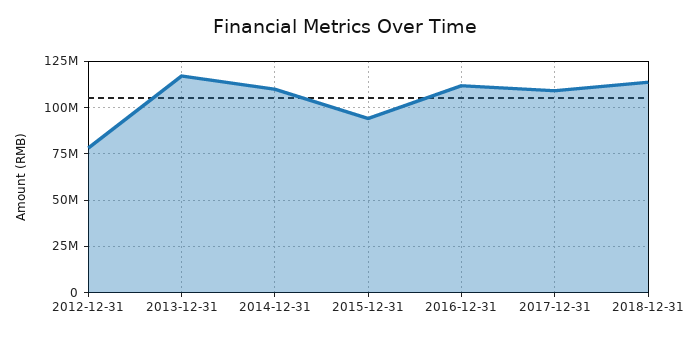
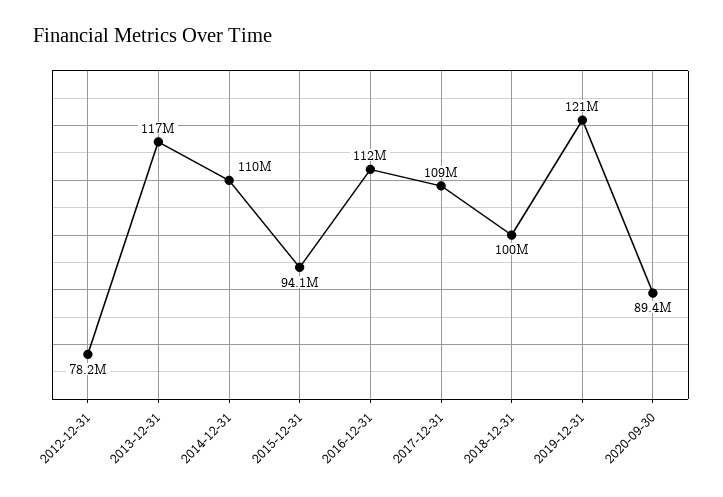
2018-12-31: 115000000 -> 100000000
2019-12-31: none -> 121000000
2020-09-30: none -> 89400000

